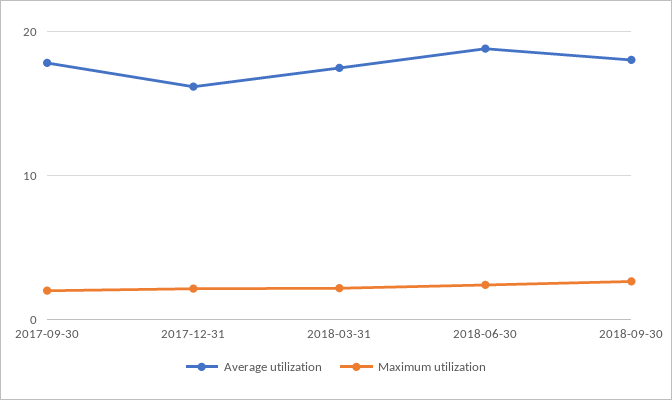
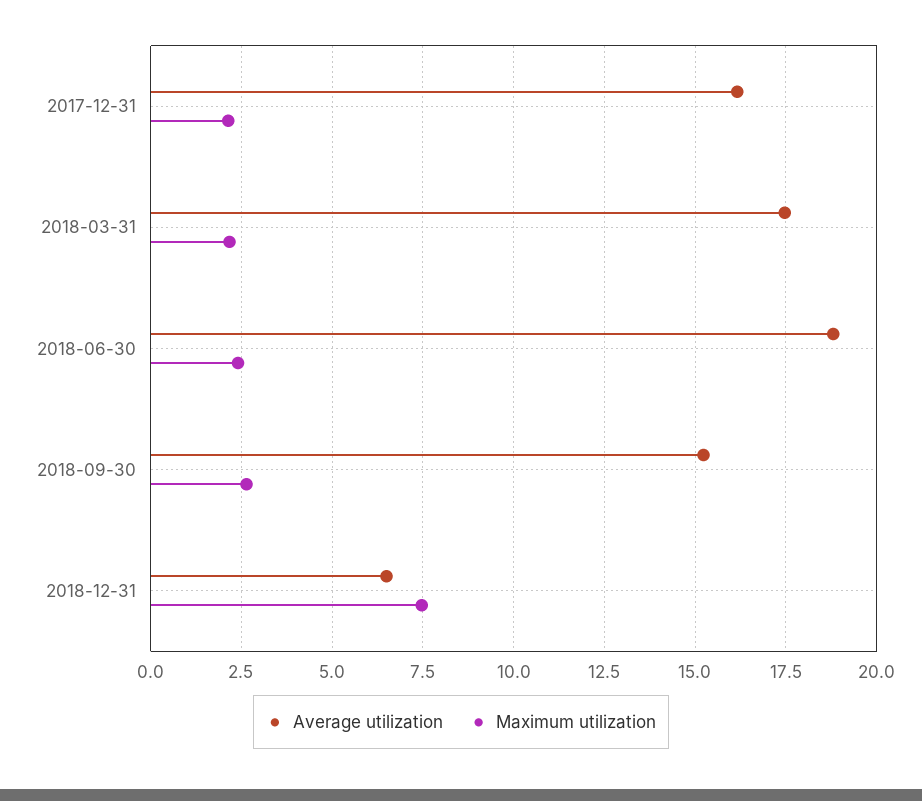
Average utilization, 2017-09-30: 18 -> none
Maximum utilization, 2017-09-30: 2 -> none
Average utilization, 2018-09-30: 18 -> 15.25
Average utilization, 2018-12-31: none -> 6.5
Maximum utilization, 2018-12-31: none -> 7.5

